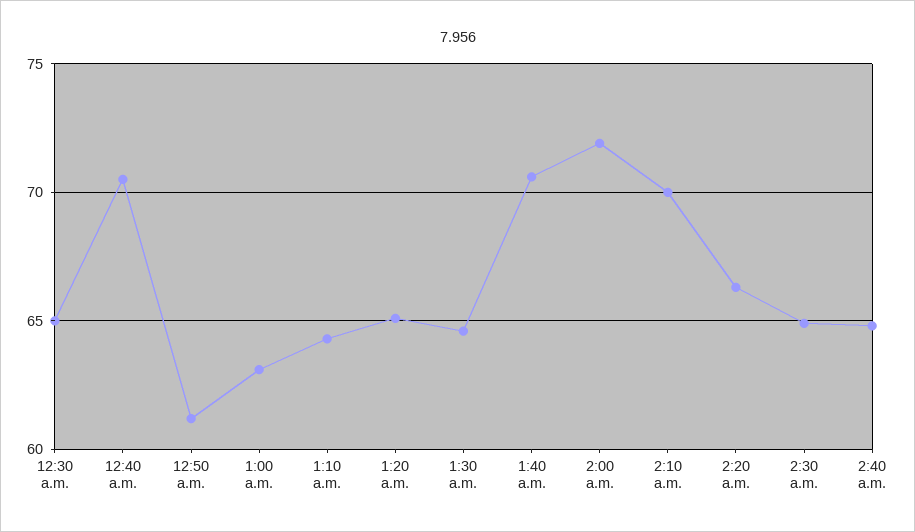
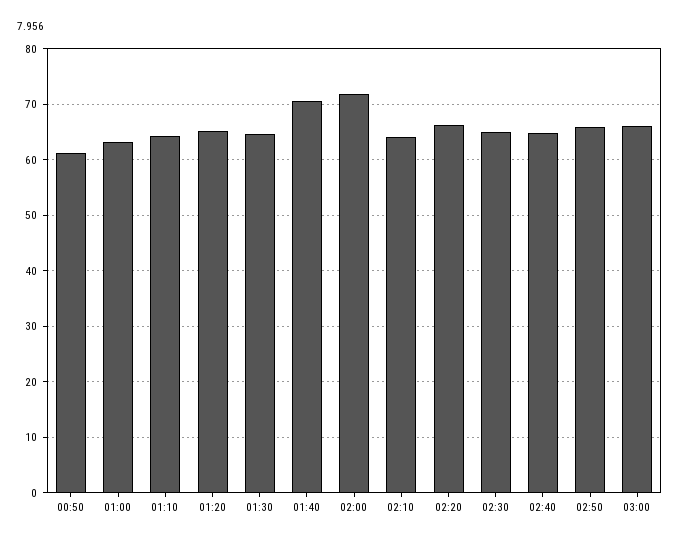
12:30 a.m.: 65 -> none
12:40 a.m.: 70.5 -> none
2:10 a.m.: 70 -> 64
02:50: none -> 66
03:00: none -> 66

